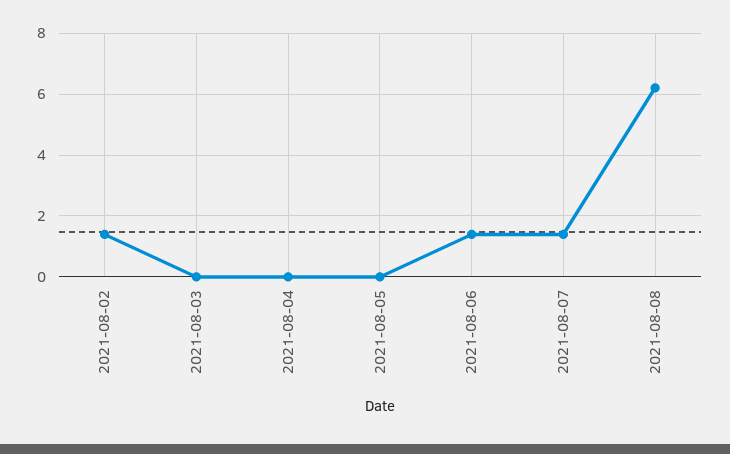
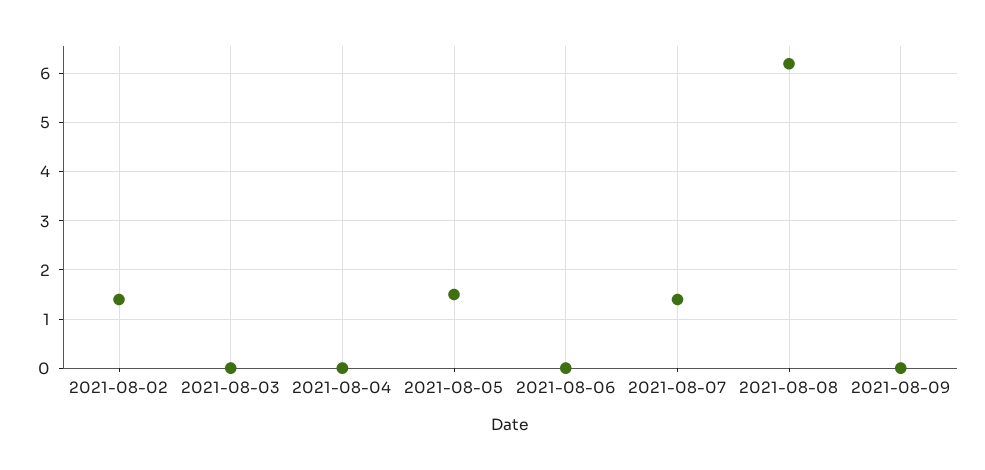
2021-08-05: 0 -> 1.5
2021-08-06: 1.5 -> 0
2021-08-09: none -> 0

